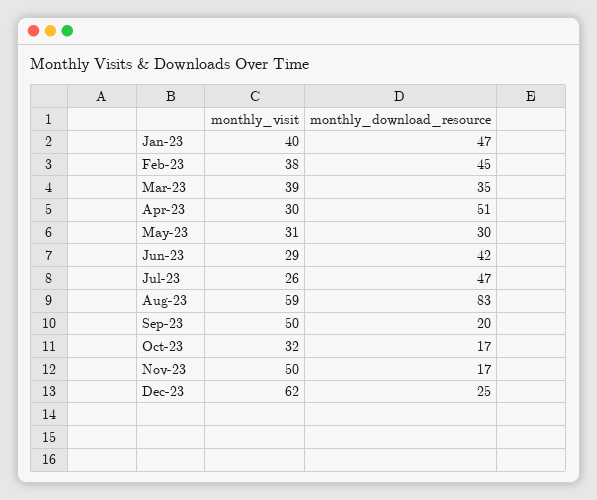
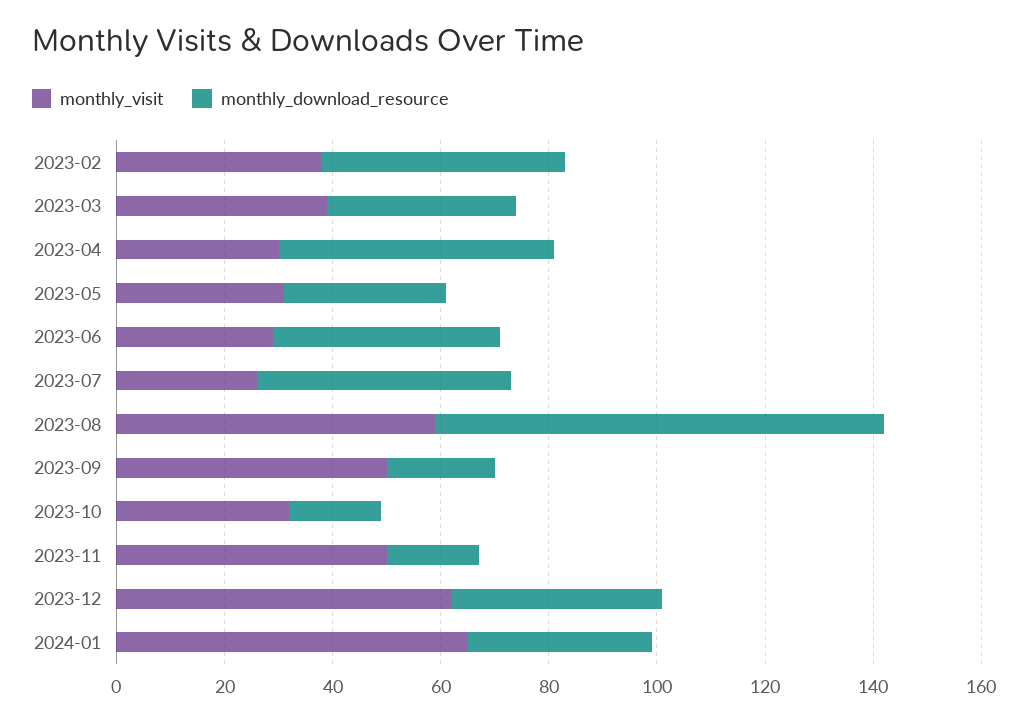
monthly_visit, Jan-23: 40 -> none
monthly_download_resource, Jan-23: 47 -> none
monthly_download_resource, Dec-23: 25 -> 40
monthly_visit, 2024-01: none -> 65
monthly_download_resource, 2024-01: none -> 35

